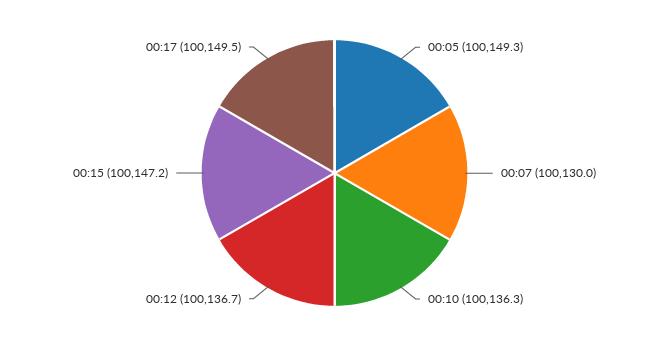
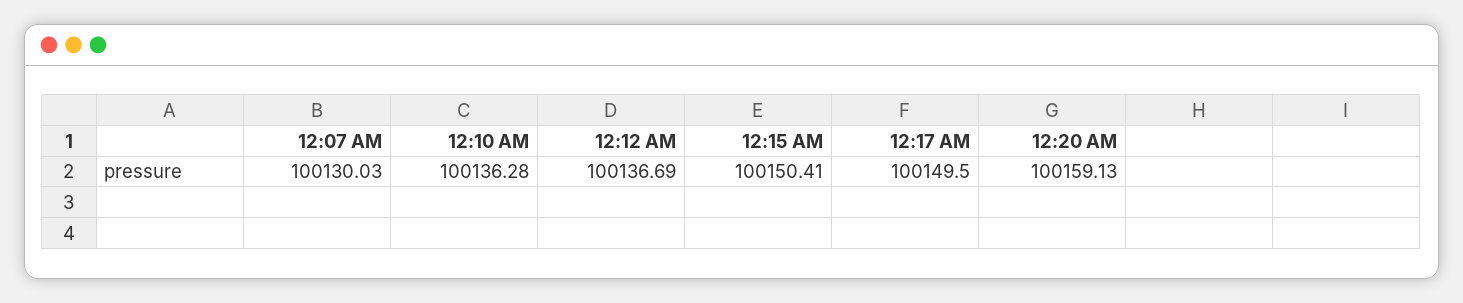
00:05: 100149.3 -> none
00:15: 100147.2 -> 100150.41
12:20 AM: none -> 100159.13

